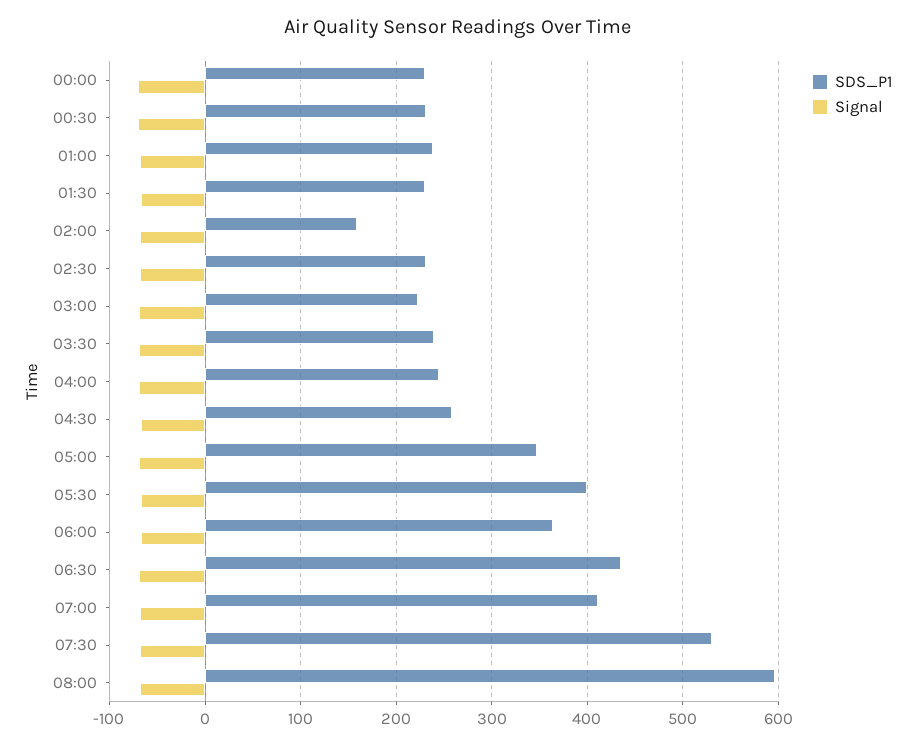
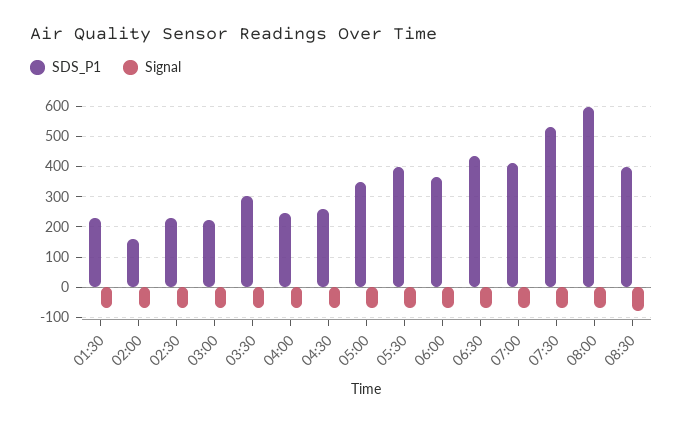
SDS_P1, 00:00: 230 -> none
Signal, 00:00: -70 -> none
SDS_P1, 00:30: 230 -> none
Signal, 00:30: -70 -> none
SDS_P1, 01:00: 240 -> none
Signal, 01:00: -70 -> none
SDS_P1, 03:30: 240 -> 300
SDS_P1, 08:30: none -> 400
Signal, 08:30: none -> -80

